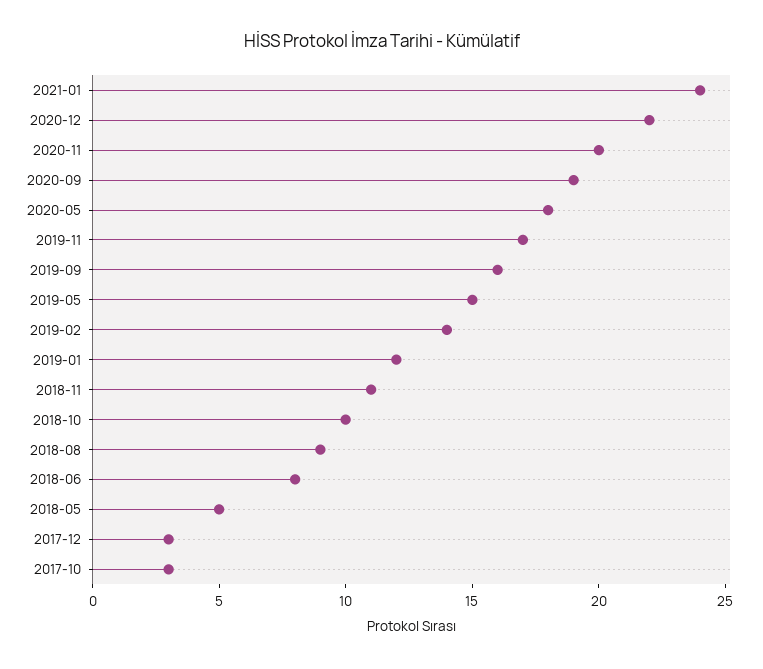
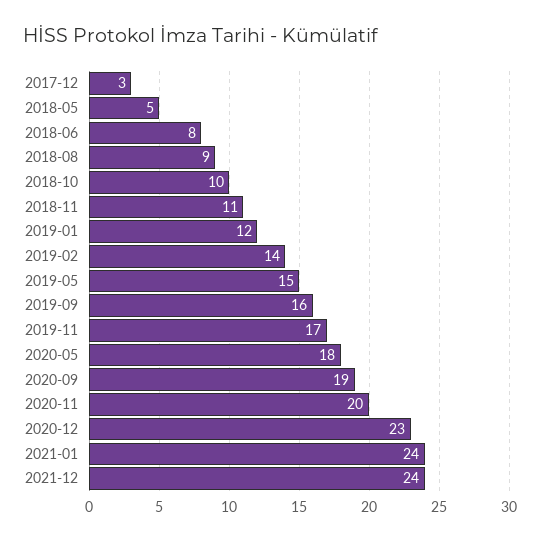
2020-12: 22 -> 23
2017-10: 3 -> none
2021-12: none -> 24

